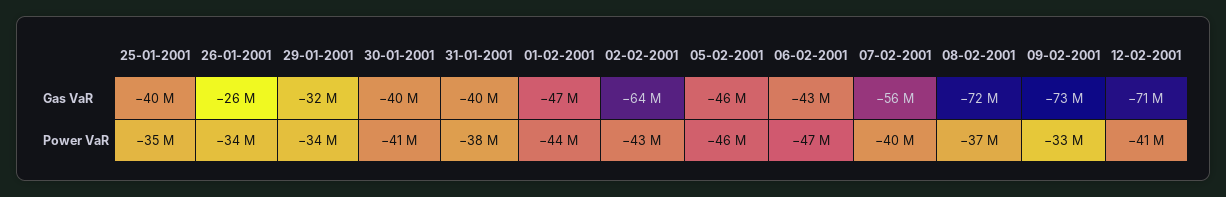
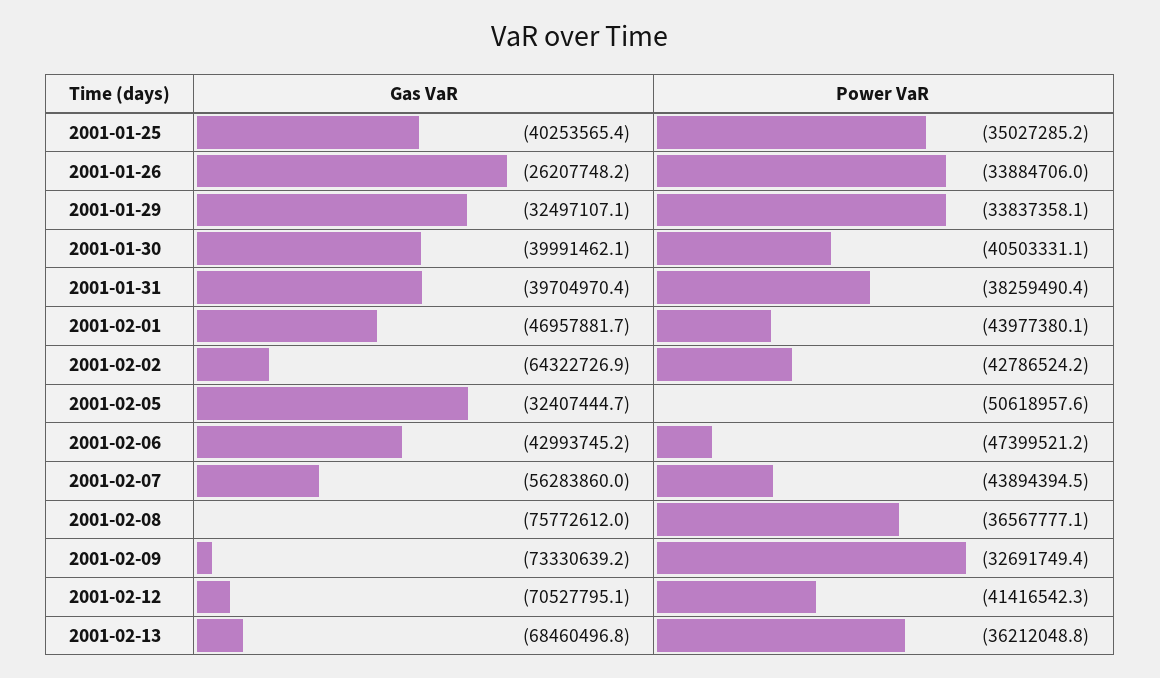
05-02-2001, Gas VaR: -46000000 -> -32407444.7
08-02-2001, Gas VaR: -72000000 -> -75772612
05-02-2001, Power VaR: -46000000 -> -50618957.6
07-02-2001, Power VaR: -40000000 -> -43894394.5
2001-02-13, Gas VaR: none -> -68460496.8
2001-02-13, Power VaR: none -> -36212048.8

